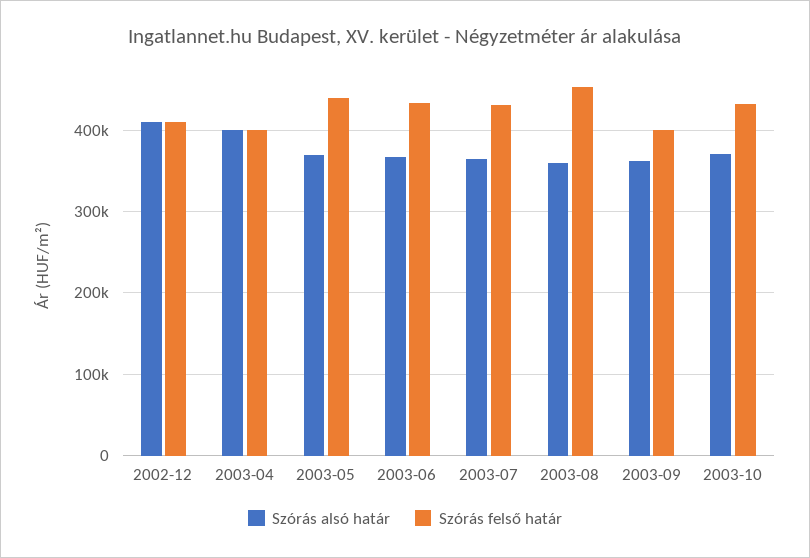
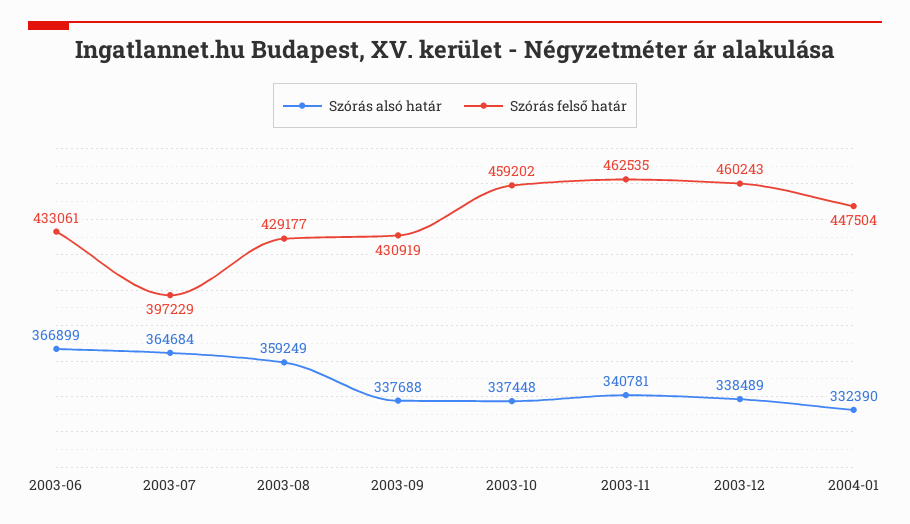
Szórás alsó határ, 2002-12: 410000 -> none
Szórás felső határ, 2002-12: 410000 -> none
Szórás alsó határ, 2003-04: 400000 -> none
Szórás felső határ, 2003-04: 400000 -> none
Szórás alsó határ, 2003-05: 370000 -> none
Szórás felső határ, 2003-05: 440000 -> none
Szórás felső határ, 2003-07: 430000 -> 397229
Szórás felső határ, 2003-08: 450000 -> 429177
Szórás alsó határ, 2003-09: 360000 -> 337688
Szórás felső határ, 2003-09: 400000 -> 430919
Szórás alsó határ, 2003-10: 370000 -> 337448
Szórás felső határ, 2003-10: 430000 -> 459202
Szórás alsó határ, 2003-11: none -> 340781
Szórás felső határ, 2003-11: none -> 462535
Szórás alsó határ, 2003-12: none -> 338489
Szórás felső határ, 2003-12: none -> 460243
Szórás alsó határ, 2004-01: none -> 332390
Szórás felső határ, 2004-01: none -> 447504

